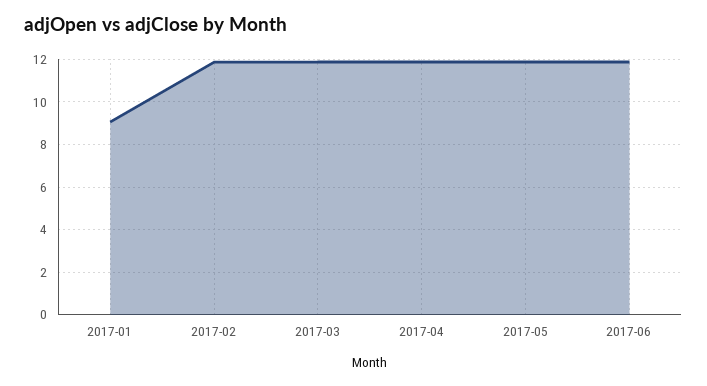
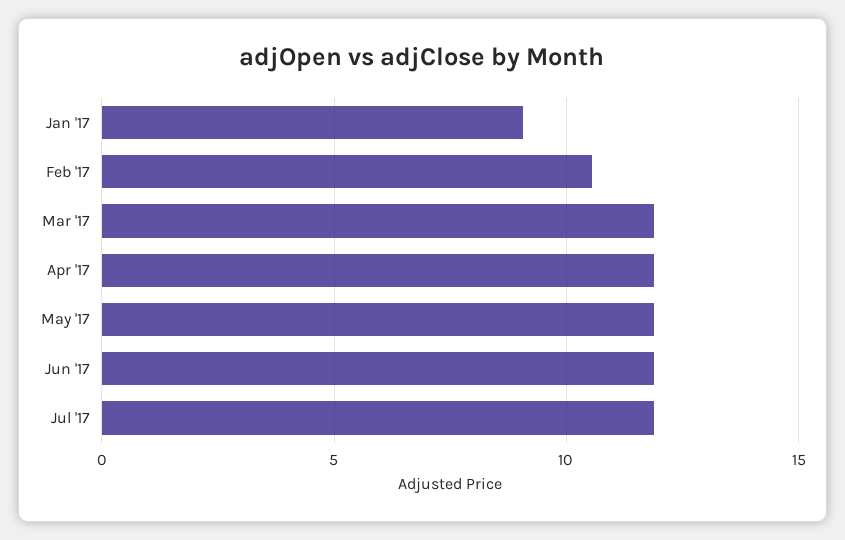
2017-02: 12 -> 10.5
Jul '17: none -> 12

